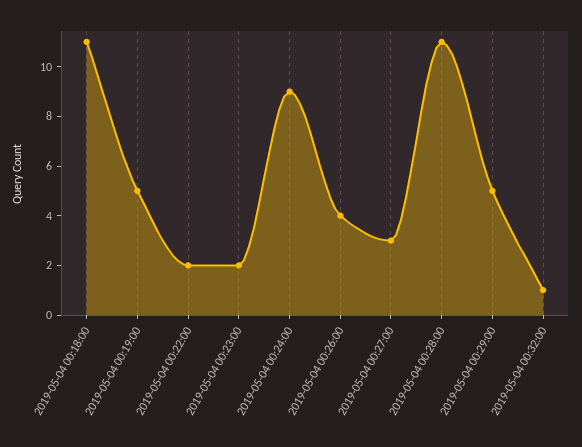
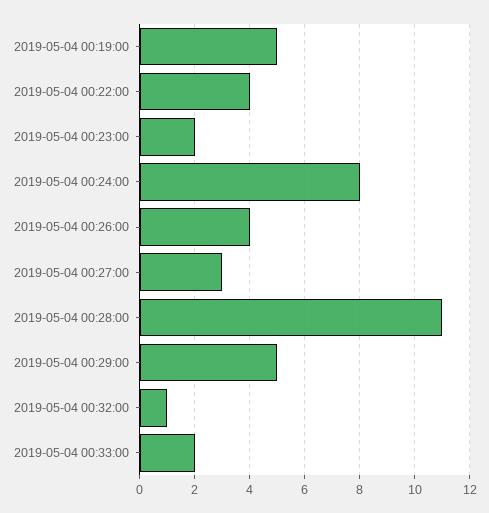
2019-05-04 00:18:00: 11 -> none
2019-05-04 00:22:00: 2 -> 4
2019-05-04 00:24:00: 9 -> 8
2019-05-04 00:33:00: none -> 2

